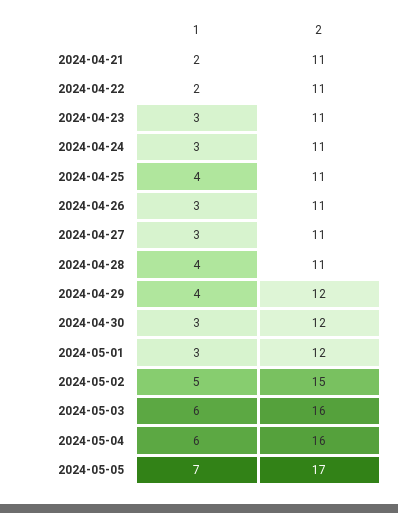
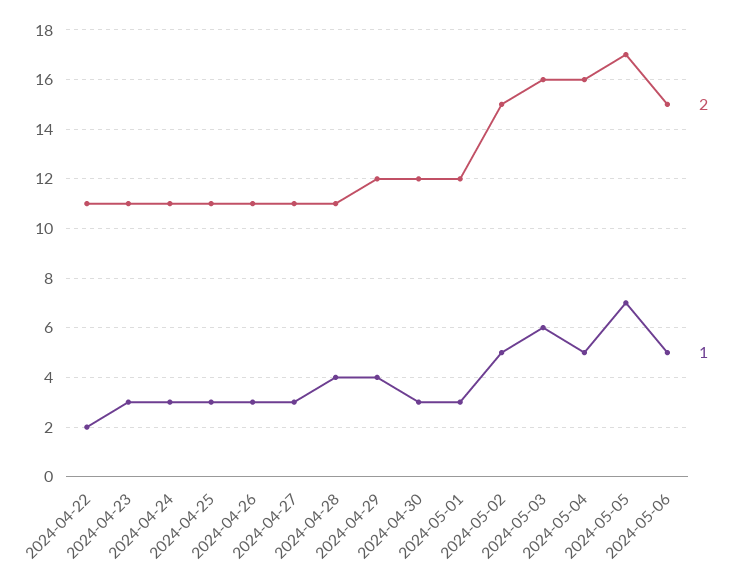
1, 2024-04-21: 2 -> none
2, 2024-04-21: 11 -> none
1, 2024-04-25: 4 -> 3
1, 2024-05-04: 6 -> 5
2, 2024-05-06: none -> 15
1, 2024-05-06: none -> 5

